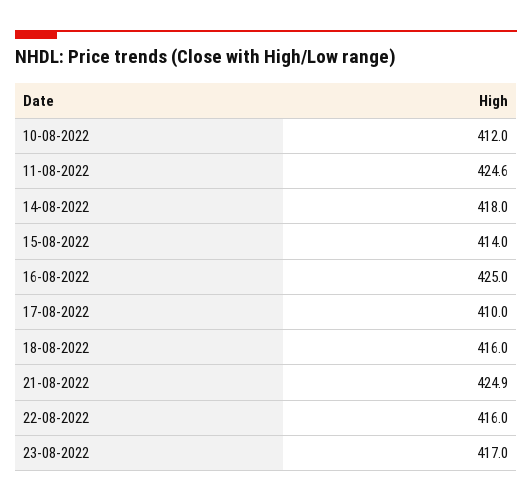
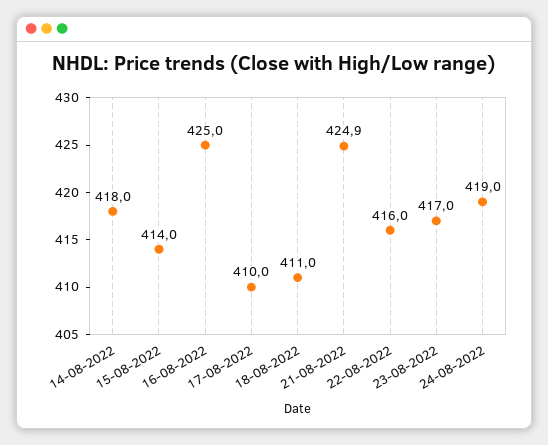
10-08-2022: 412 -> none
11-08-2022: 424.6 -> none
18-08-2022: 416 -> 411
24-08-2022: none -> 419

